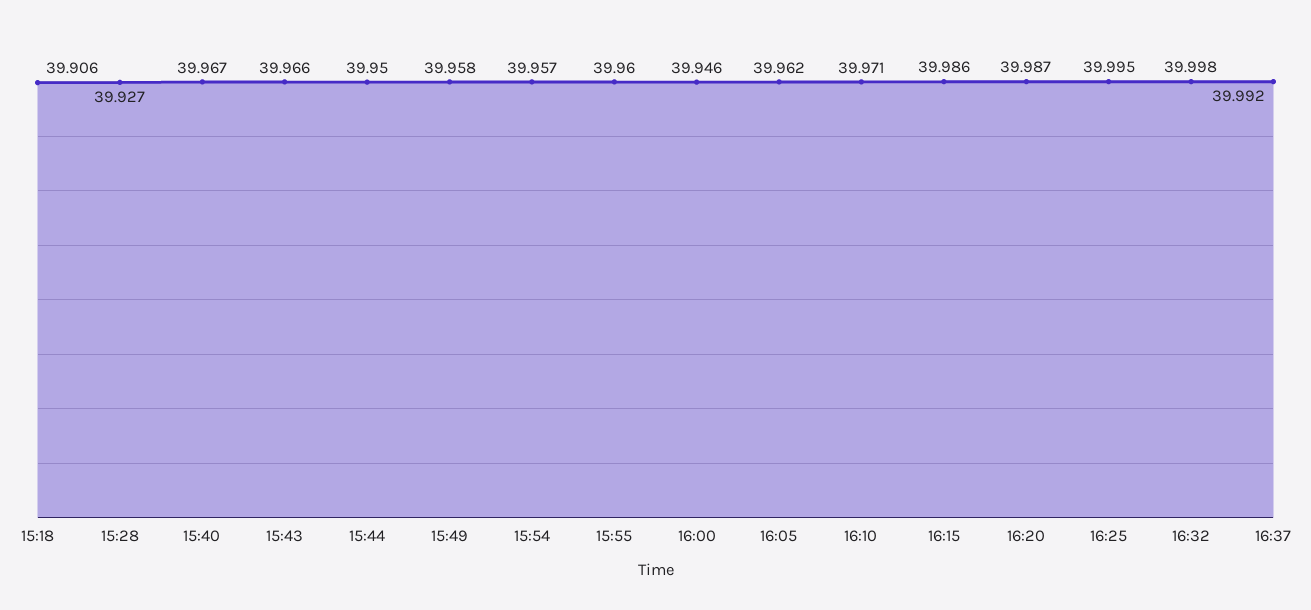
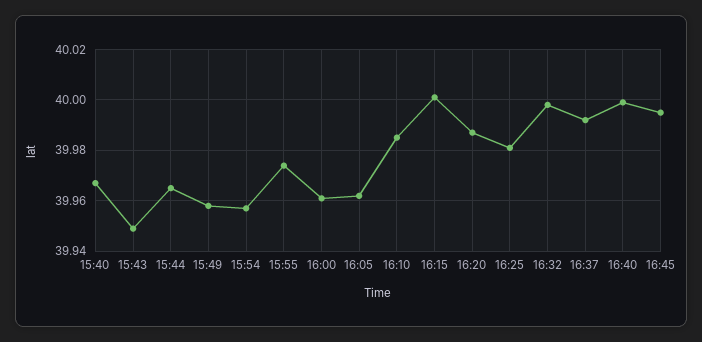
15:18: 39.906 -> none
15:28: 39.927 -> none
15:43: 39.966 -> 39.95
15:44: 39.95 -> 39.965
15:55: 39.96 -> 39.975
16:00: 39.946 -> 39.96
16:10: 39.971 -> 39.985
16:15: 39.986 -> 40
16:25: 39.995 -> 39.98
16:40: none -> 40
16:45: none -> 39.995

